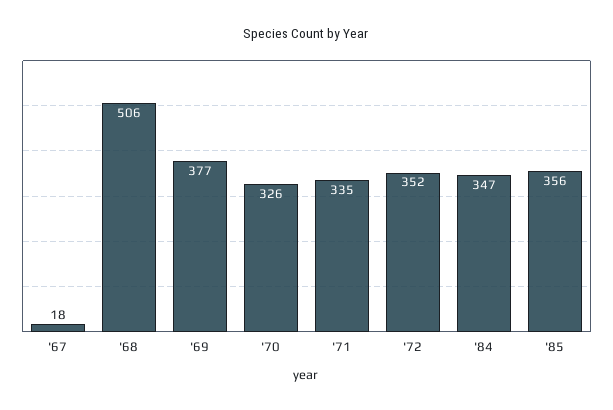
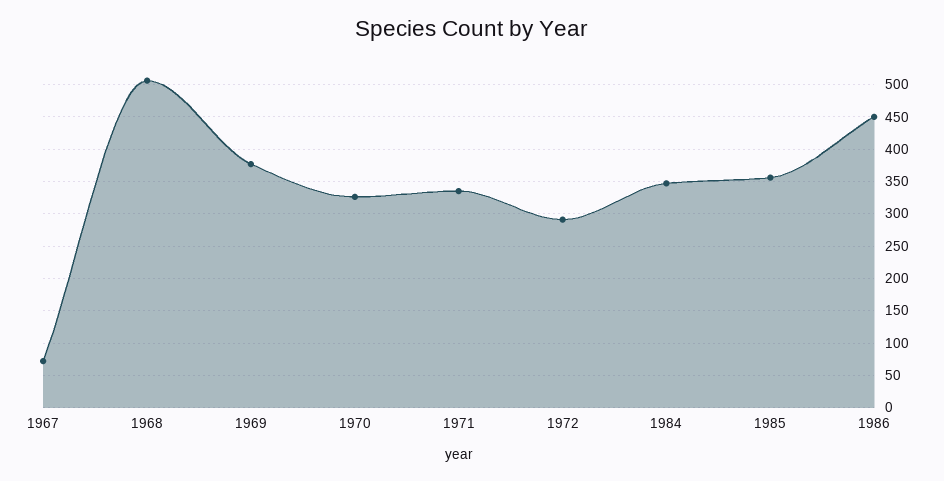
'67: 18 -> 70
'72: 352 -> 290
1986: none -> 450

